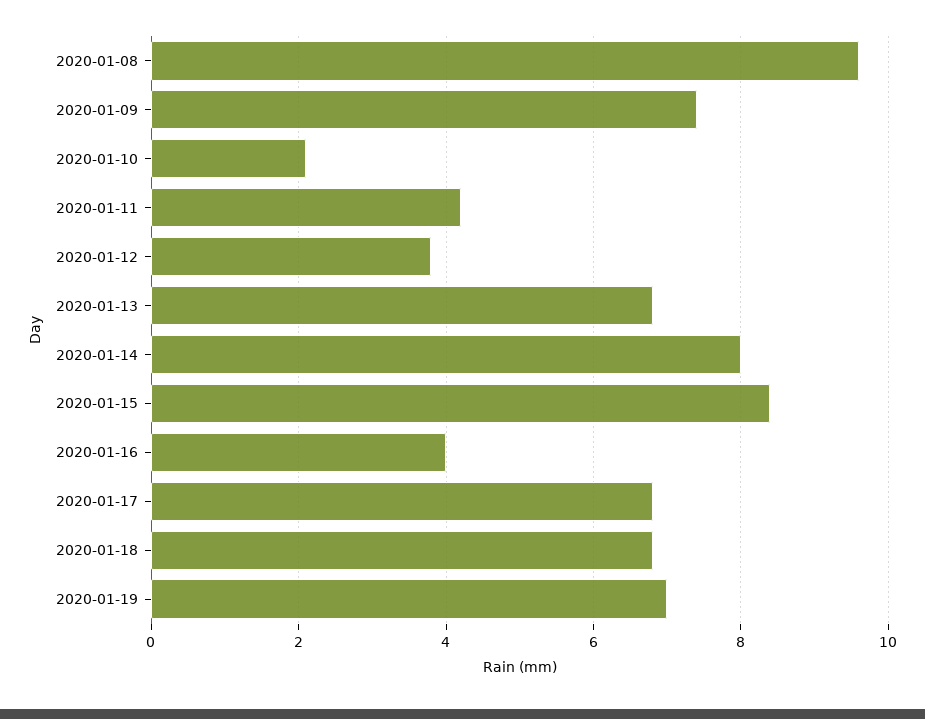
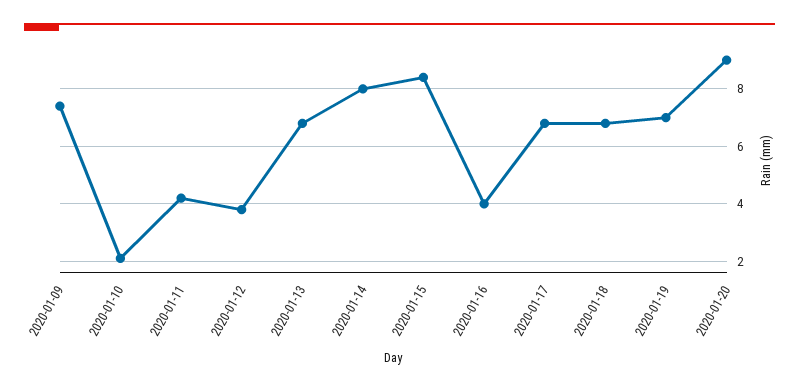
2020-01-08: 9.5 -> none
2020-01-20: none -> 9

